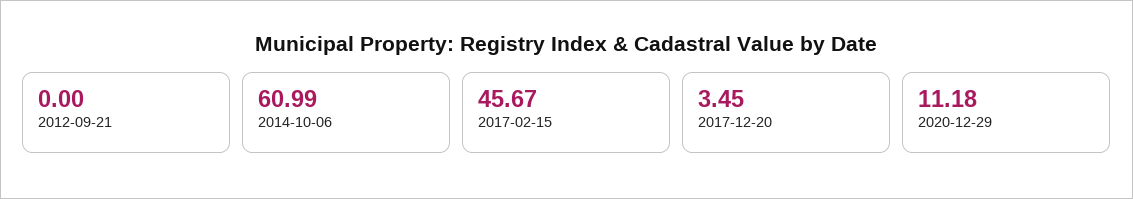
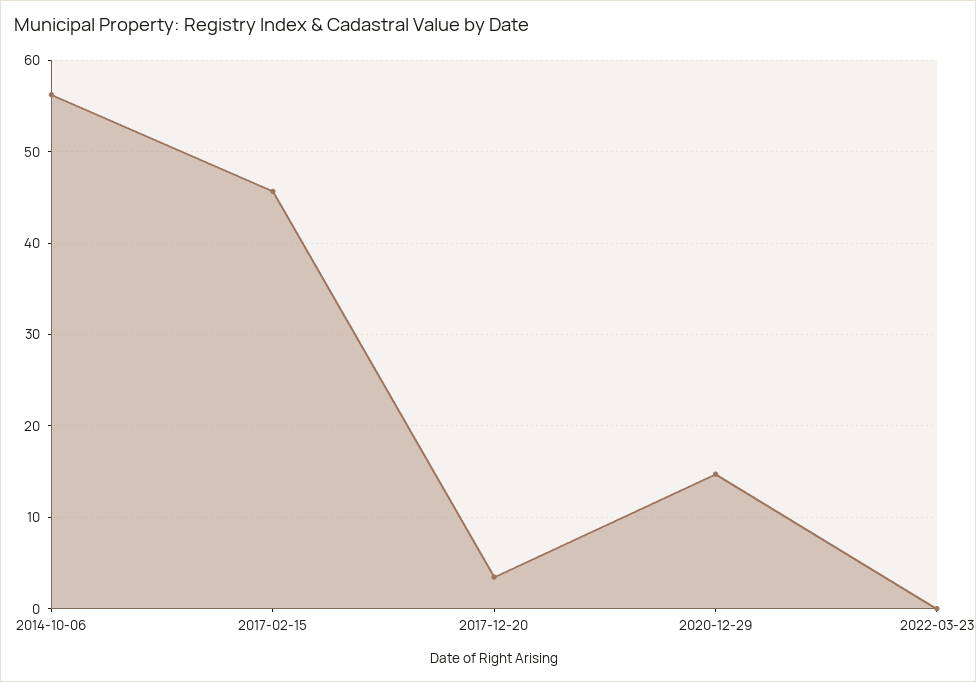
2012-09-21: 0 -> none
2014-10-06: 60.99 -> 56
2020-12-29: 11.18 -> 15
2022-03-23: none -> 0

